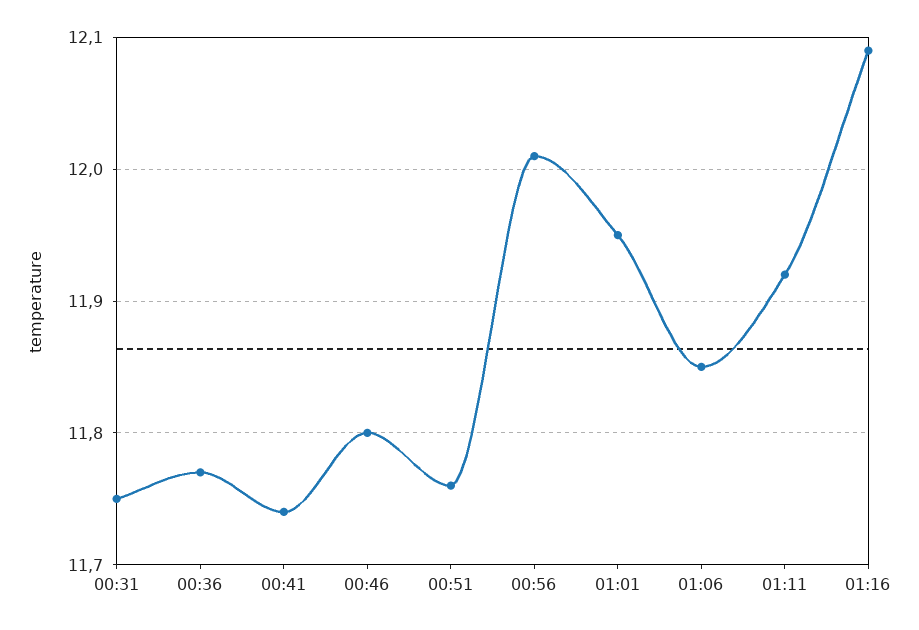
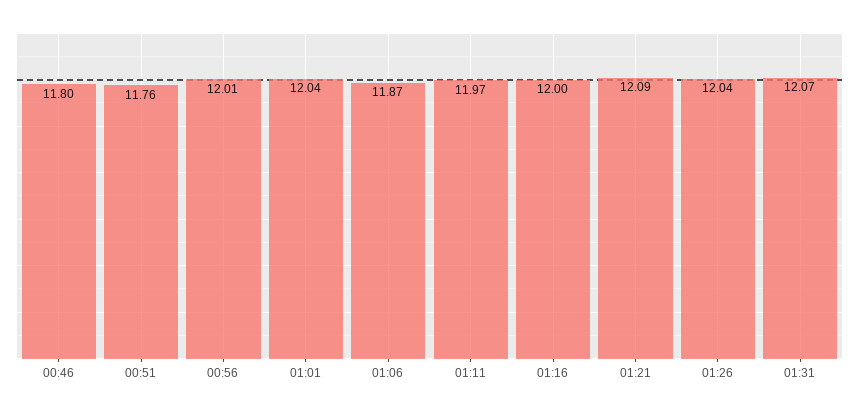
00:31: 11.75 -> none
00:36: 11.77 -> none
00:41: 11.74 -> none
01:01: 11.95 -> 12.04
01:06: 11.85 -> 11.87
01:11: 11.92 -> 11.97
01:16: 12.09 -> 12
01:21: none -> 12.09
01:26: none -> 12.04
01:31: none -> 12.07

